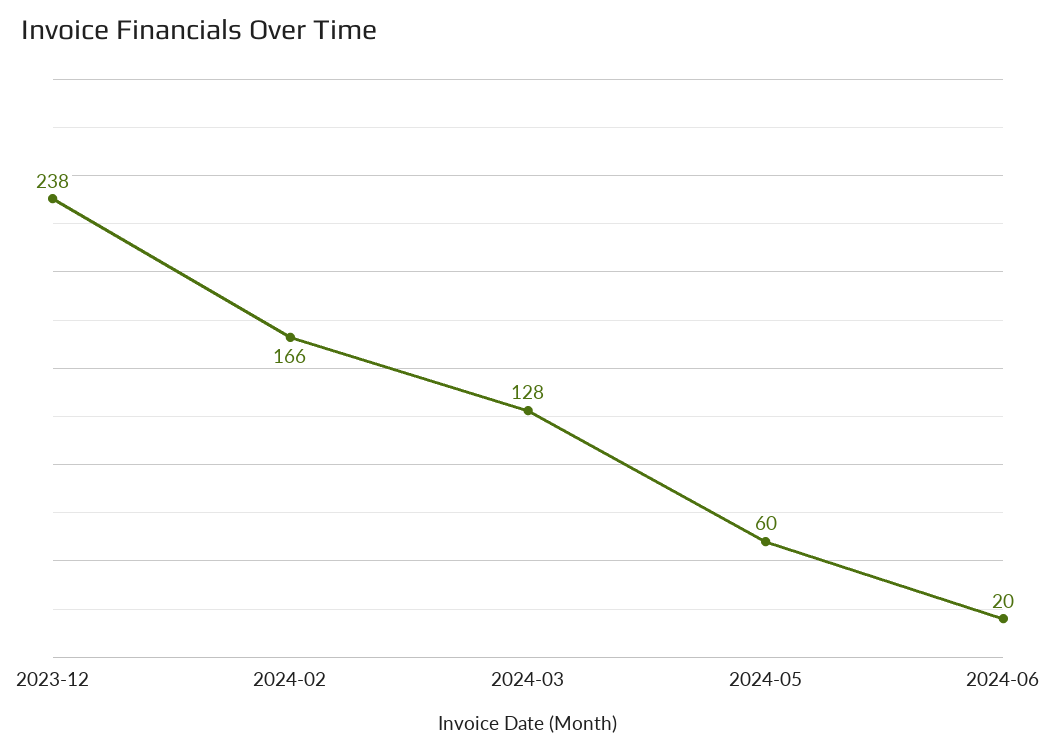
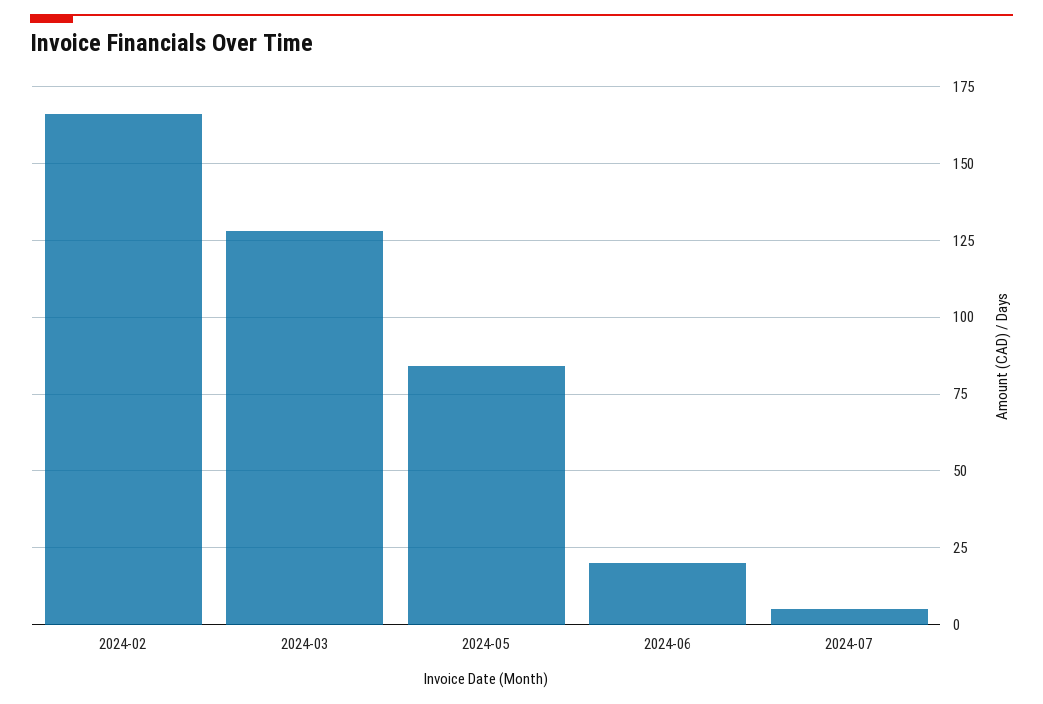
2023-12: 238 -> none
2024-05: 60 -> 85
2024-07: none -> 5

